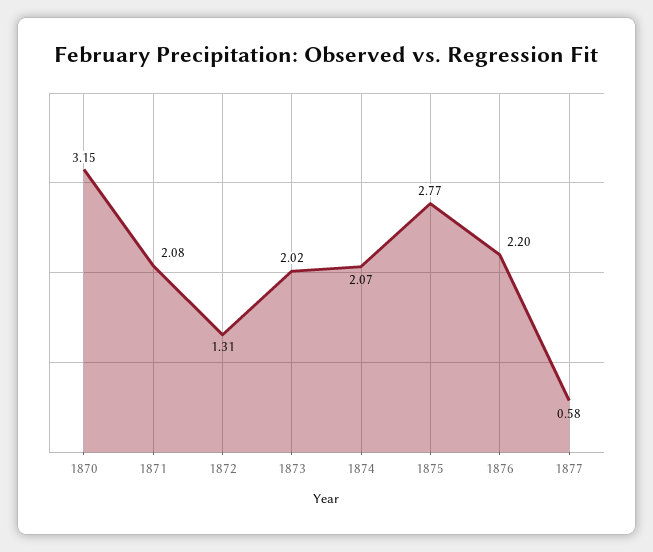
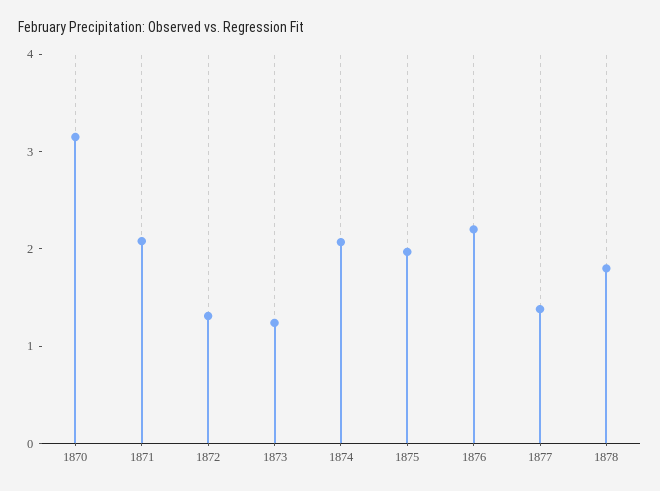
1873: 2.02 -> 1.2
1875: 2.77 -> 2
1877: 0.58 -> 1.4
1878: none -> 1.8

